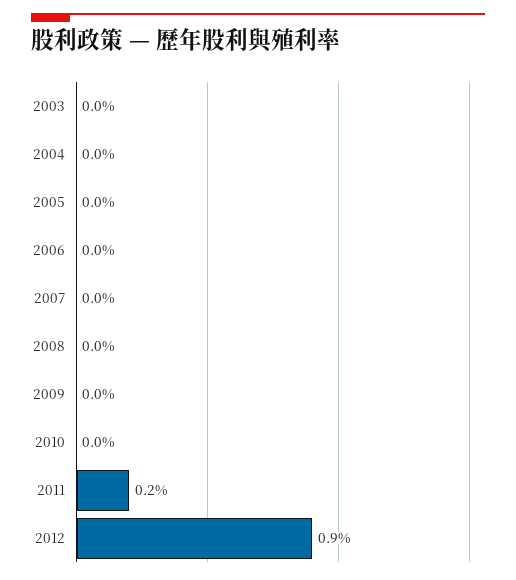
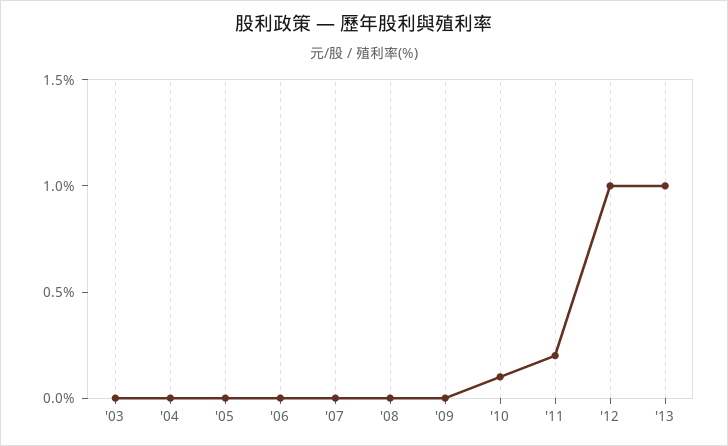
2010: 0 -> 0.1
2012: 0.9 -> 1
'13: none -> 1

